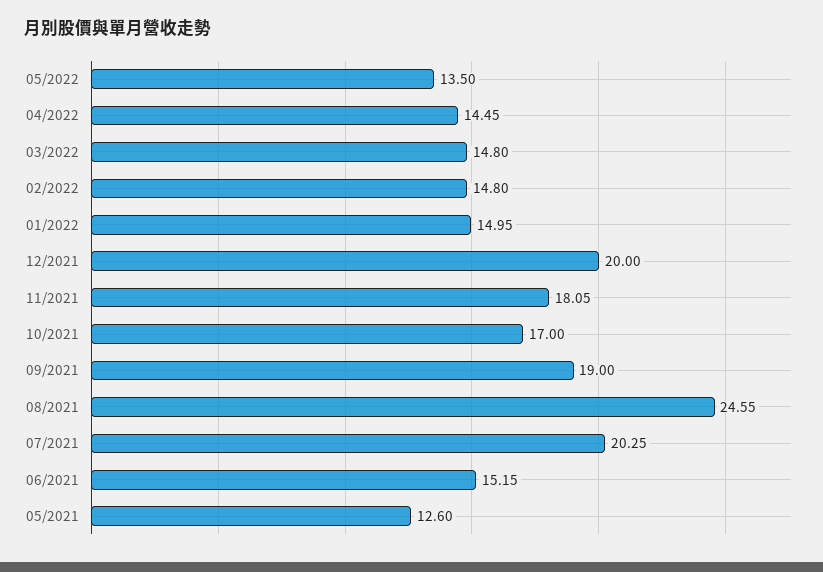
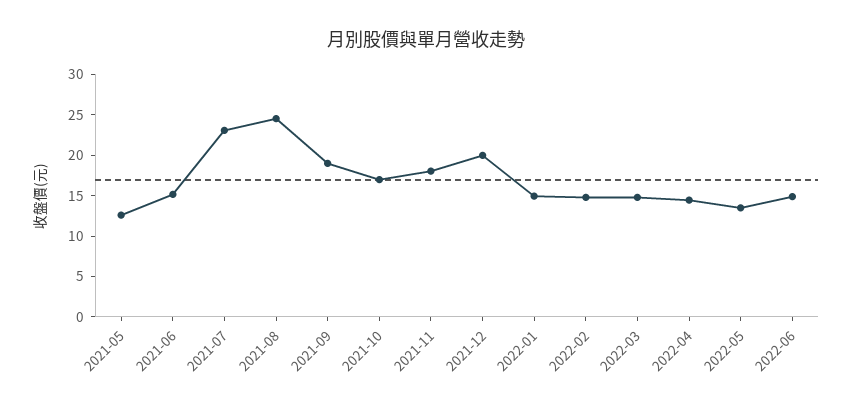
07/2021: 20.25 -> 23
2022-06: none -> 15

